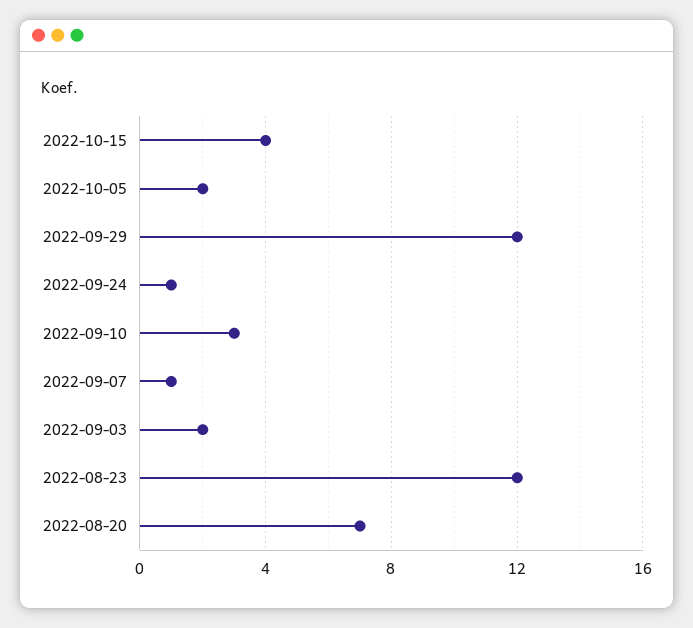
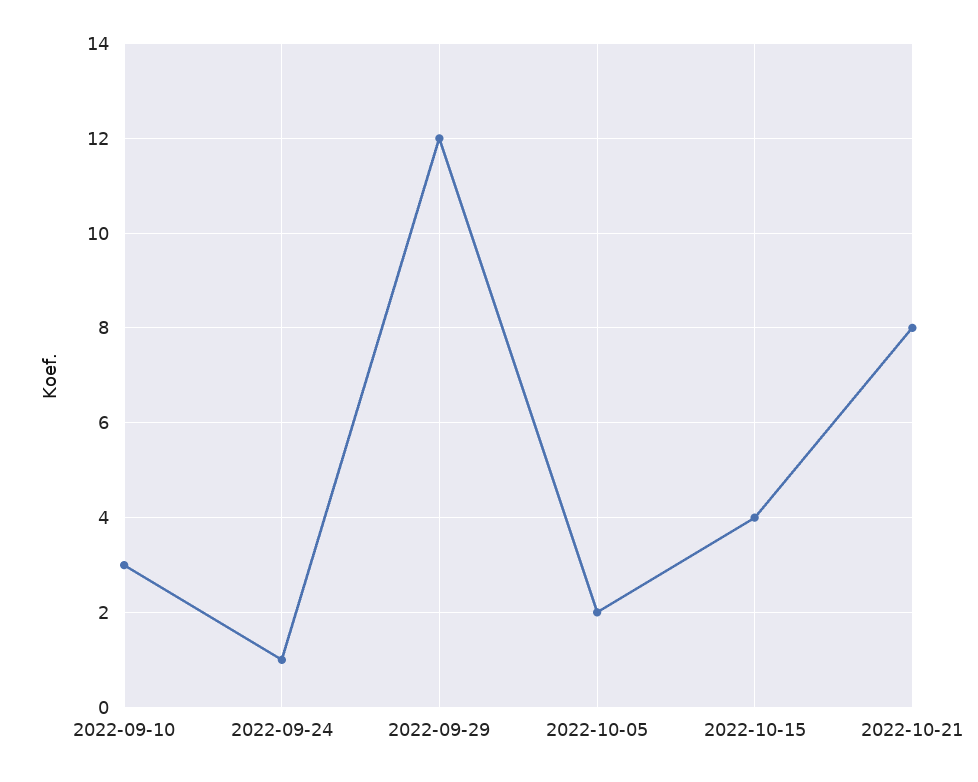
2022-09-07: 1 -> none
2022-09-03: 2 -> none
2022-08-23: 12 -> none
2022-08-20: 7 -> none
2022-10-21: none -> 8

